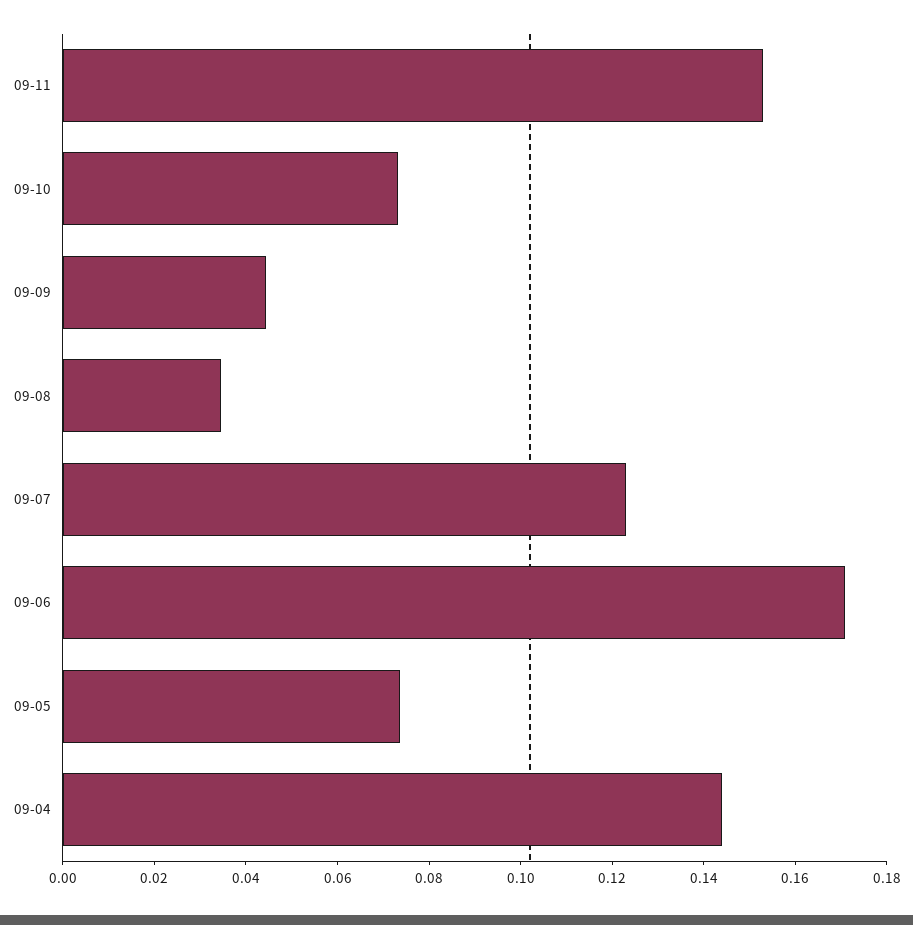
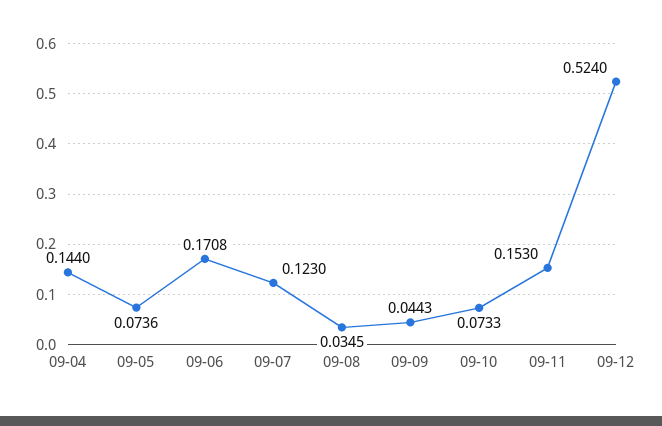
09-12: none -> 0.524

